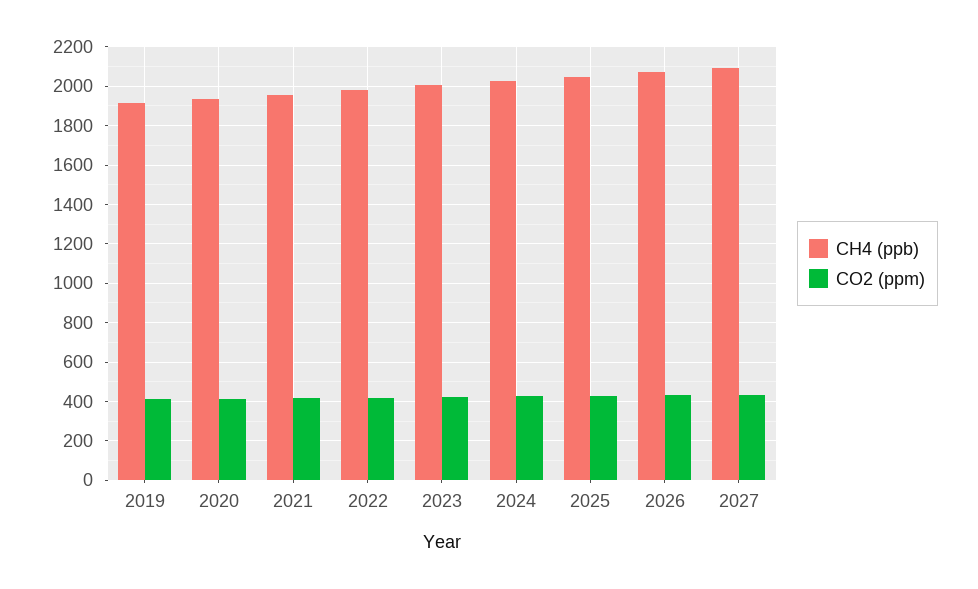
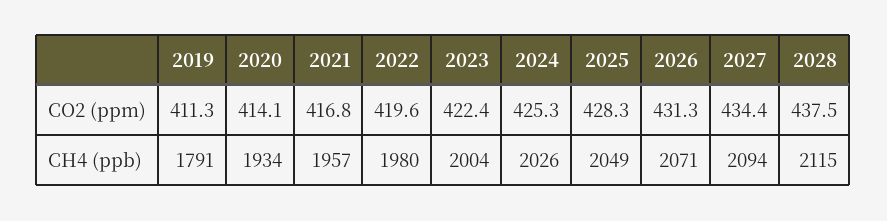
CH4 (ppb), 2019: 1900 -> 1791
CO2 (ppm), 2028: none -> 437.5
CH4 (ppb), 2028: none -> 2115

